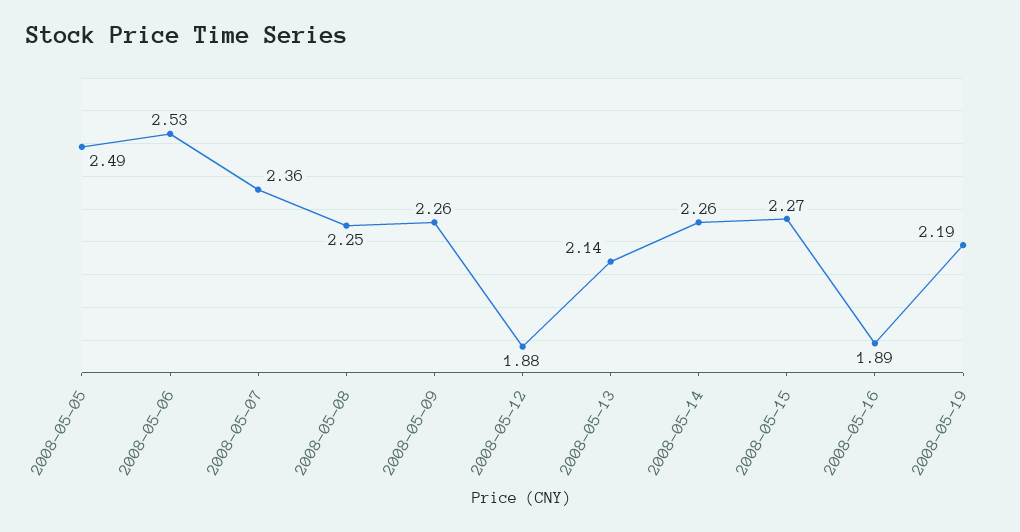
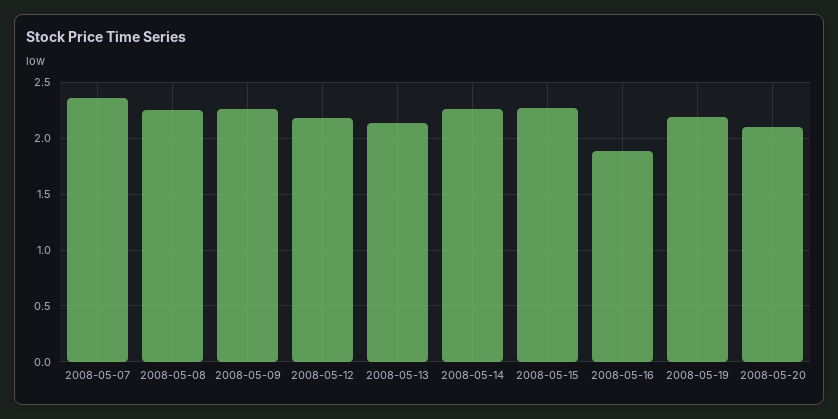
2008-05-05: 2.49 -> none
2008-05-06: 2.53 -> none
2008-05-12: 1.88 -> 2.2
2008-05-20: none -> 2.1

